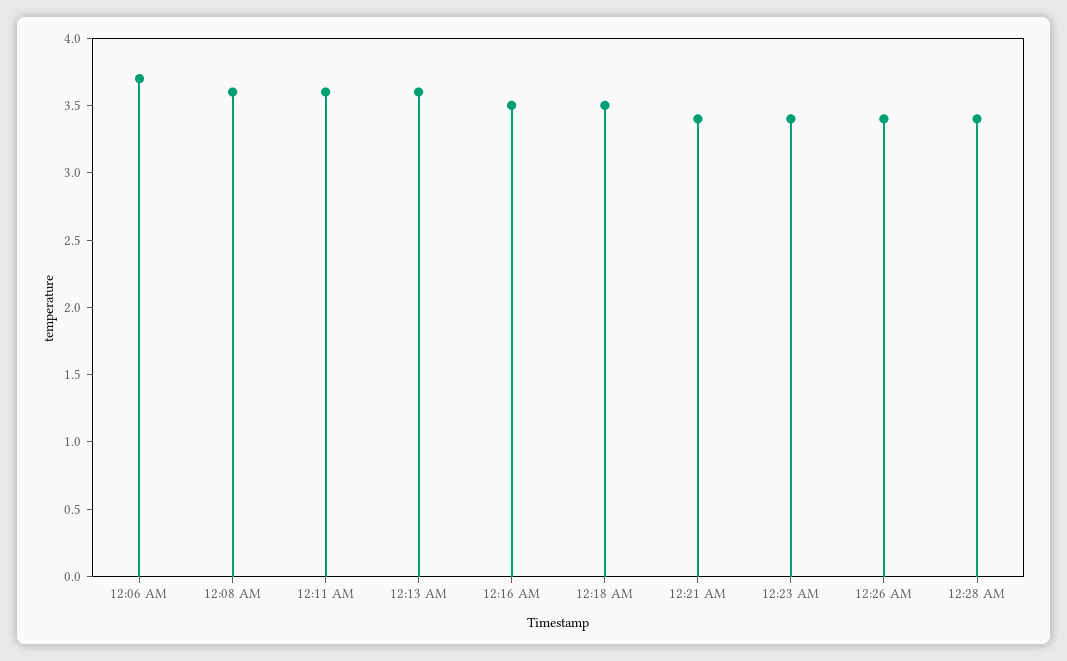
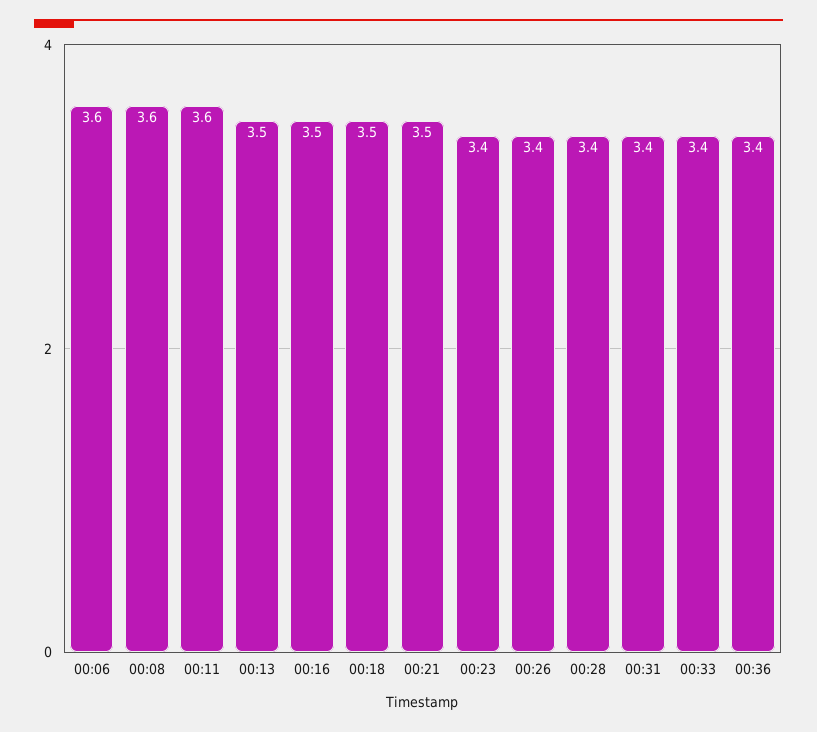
12:06 AM: 3.7 -> 3.6
12:13 AM: 3.6 -> 3.5
12:21 AM: 3.4 -> 3.5
00:31: none -> 3.4
00:33: none -> 3.4
00:36: none -> 3.4

